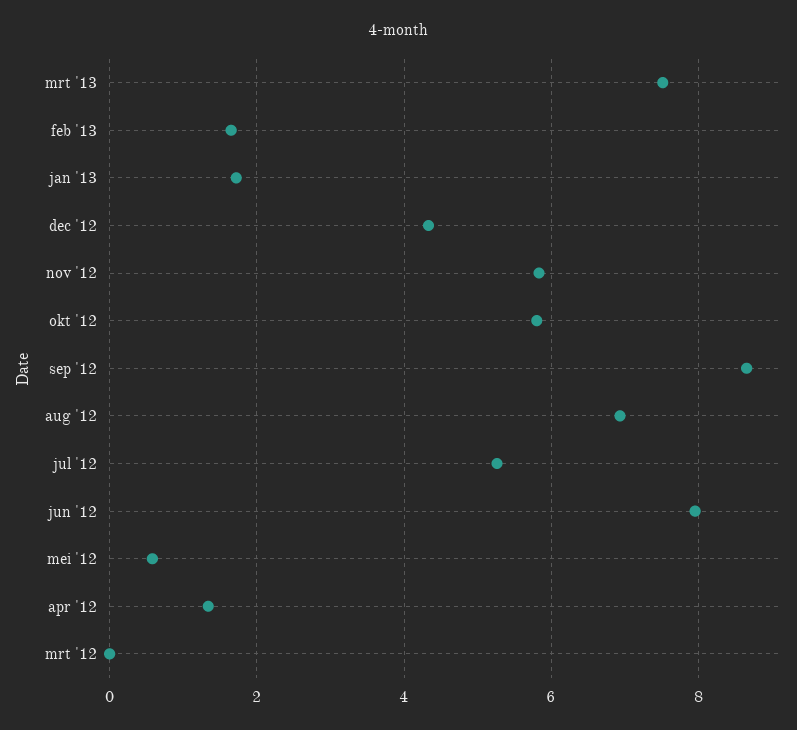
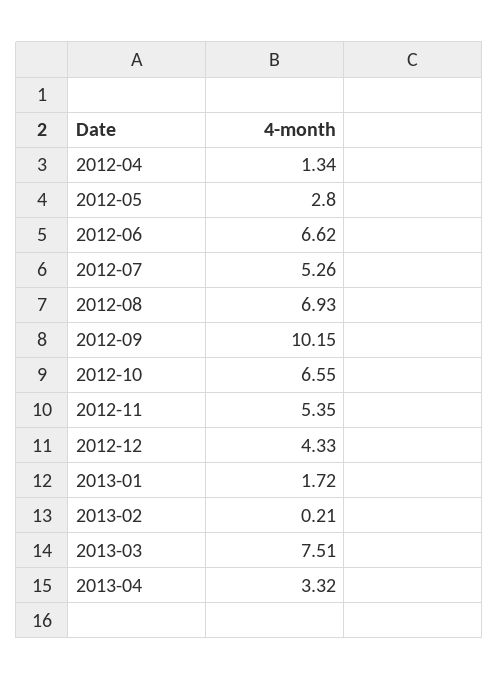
feb '13: 1.6 -> 0.21
nov '12: 5.8 -> 5.35
okt '12: 5.8 -> 6.55
sep '12: 8.6 -> 10.15
jun '12: 8 -> 6.62
mei '12: 0.6 -> 2.8
mrt '12: 0 -> none
2013-04: none -> 3.32

